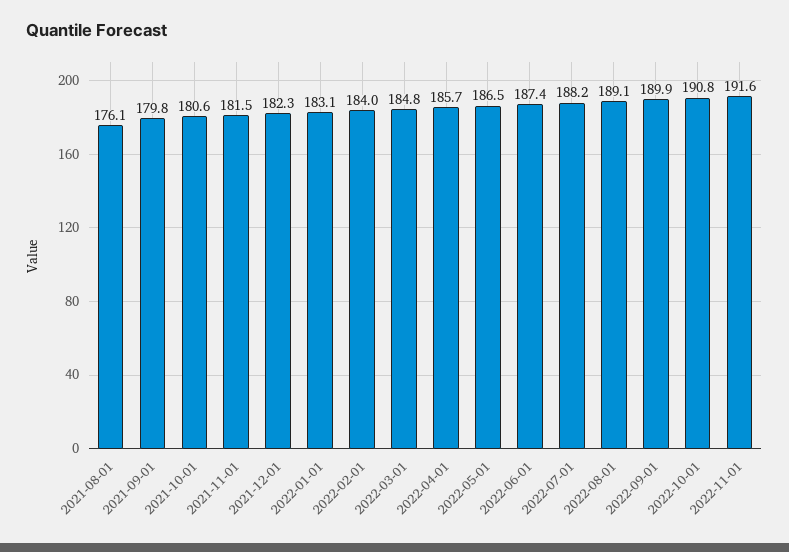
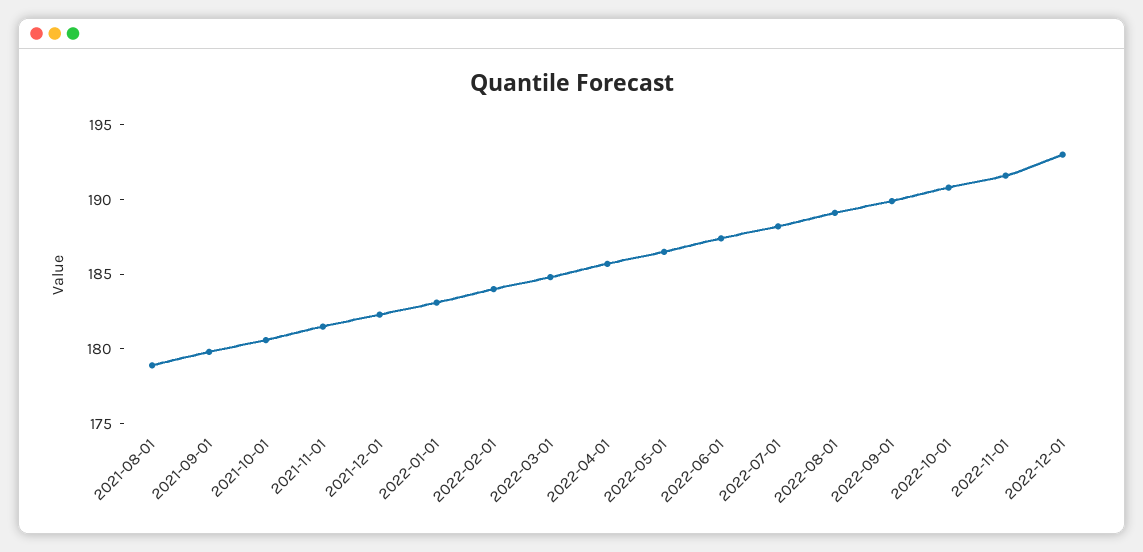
2021-08-01: 176.1 -> 179
2022-12-01: none -> 193

